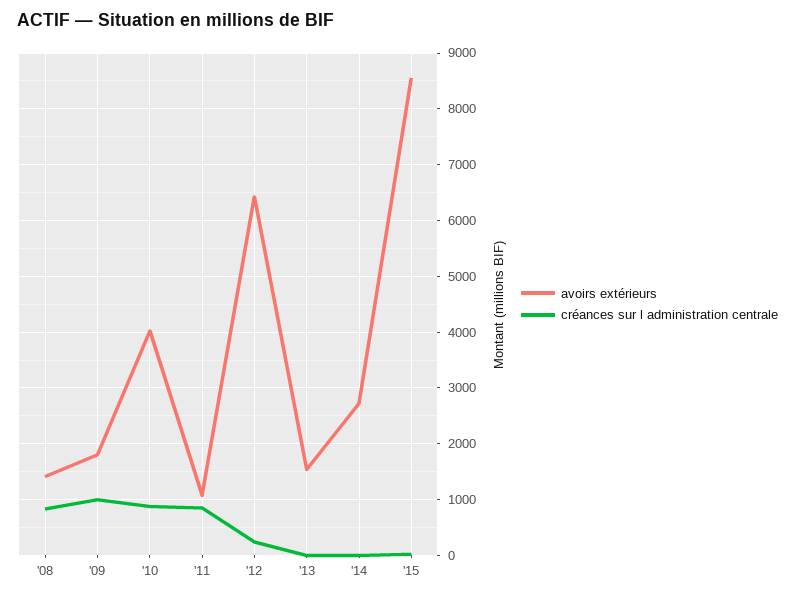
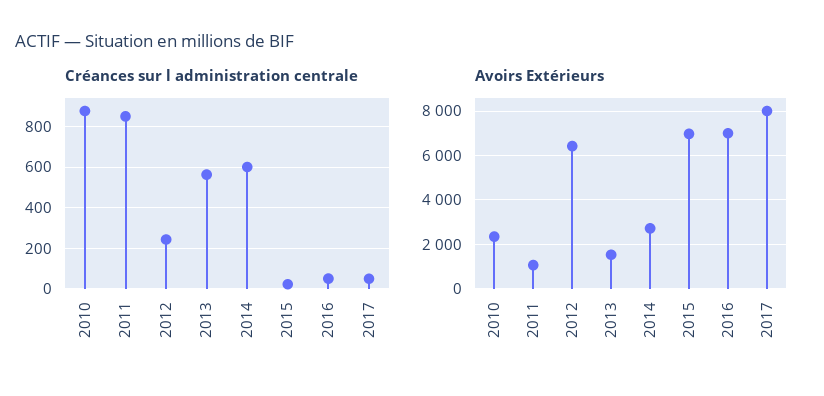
avoirs extérieurs, '08: 1400 -> none
créances sur l administration centrale, '08: 800 -> none
avoirs extérieurs, '09: 1800 -> none
créances sur l administration centrale, '09: 1000 -> none
avoirs extérieurs, '10: 4000 -> 2500
créances sur l administration centrale, '13: 0 -> 550
créances sur l administration centrale, '14: 0 -> 600
avoirs extérieurs, '15: 8600 -> 7000
créances sur l administration centrale, 2016: none -> 50
créances sur l administration centrale, 2017: none -> 50
avoirs extérieurs, 2016: none -> 7000
avoirs extérieurs, 2017: none -> 8000

